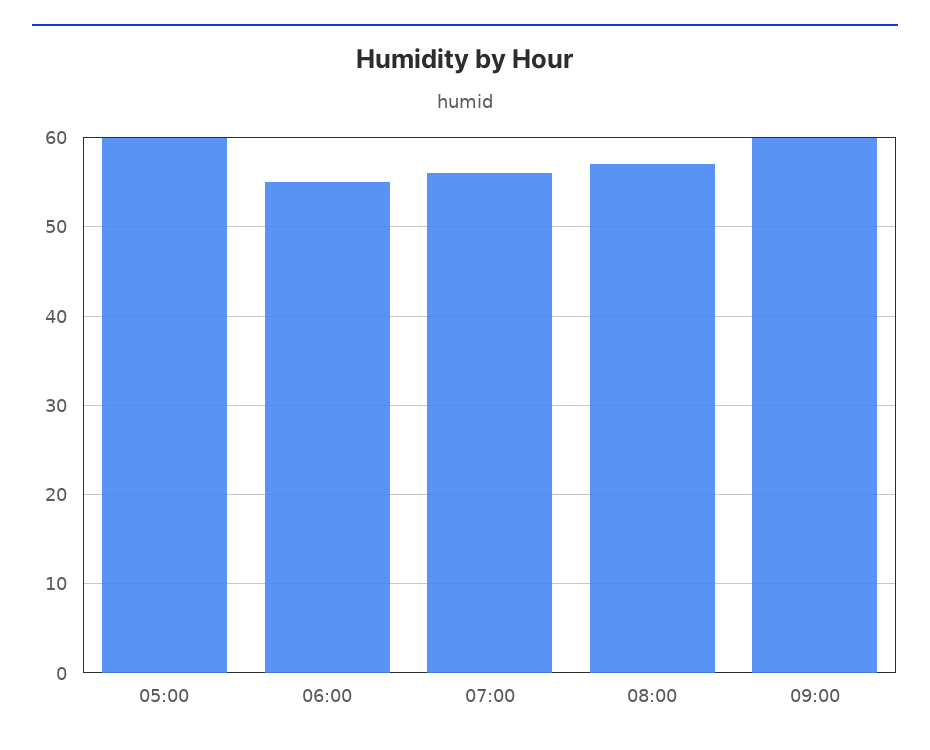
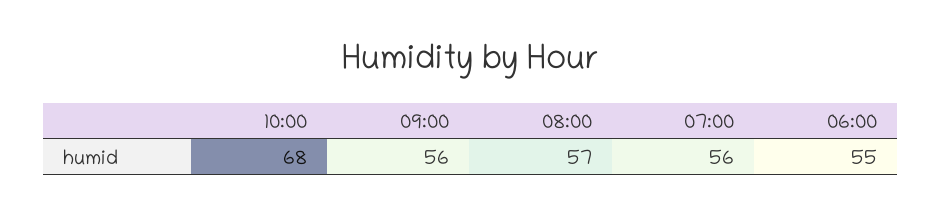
05:00: 60 -> none
09:00: 60 -> 56
10:00: none -> 68

